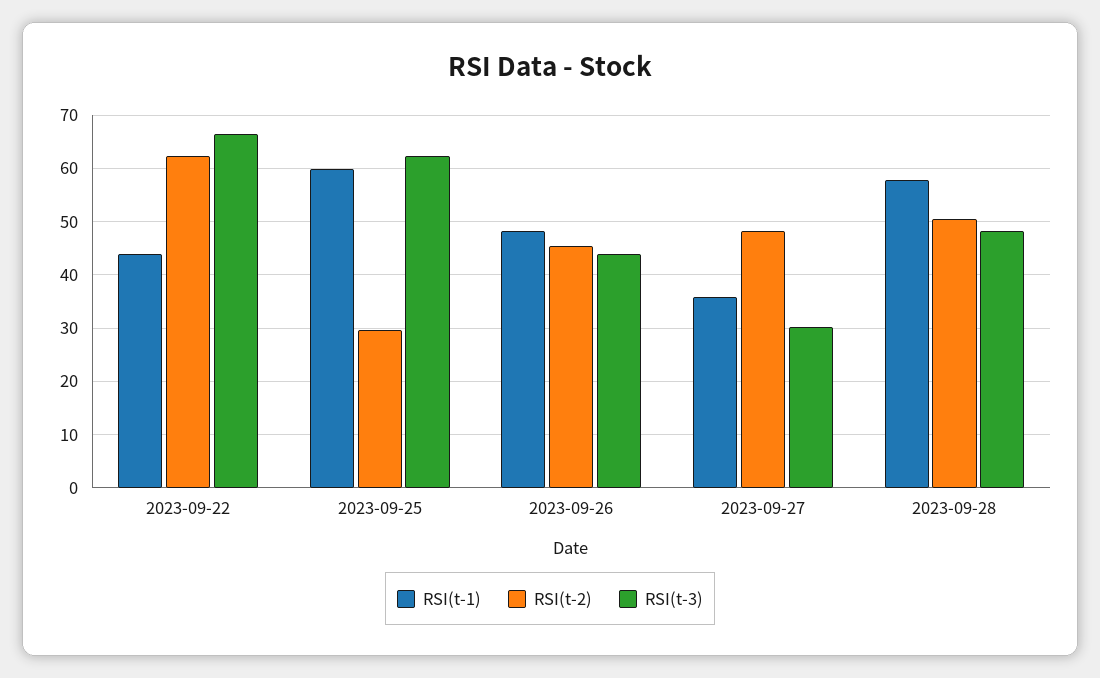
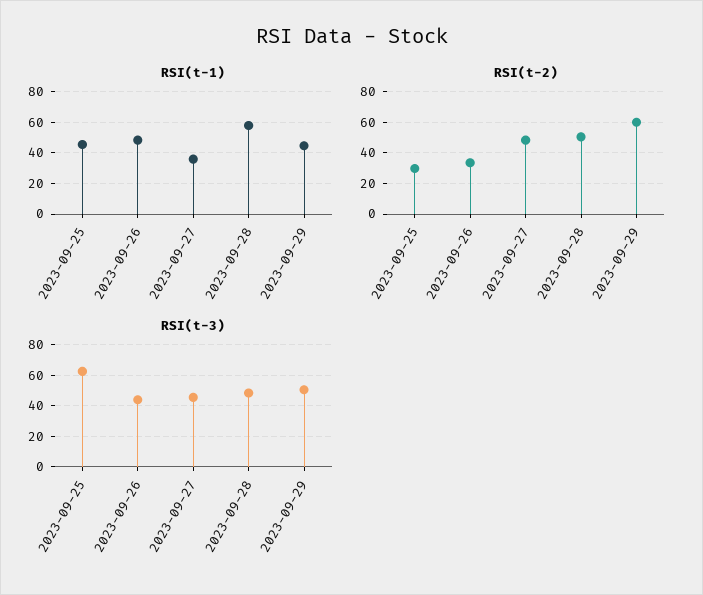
RSI(t-1), 2023-09-22: 44 -> none
RSI(t-2), 2023-09-22: 62 -> none
RSI(t-3), 2023-09-22: 66 -> none
RSI(t-1), 2023-09-25: 60 -> 45
RSI(t-2), 2023-09-26: 46 -> 35
RSI(t-3), 2023-09-27: 30 -> 45
RSI(t-1), 2023-09-29: none -> 45
RSI(t-2), 2023-09-29: none -> 60
RSI(t-3), 2023-09-29: none -> 50

